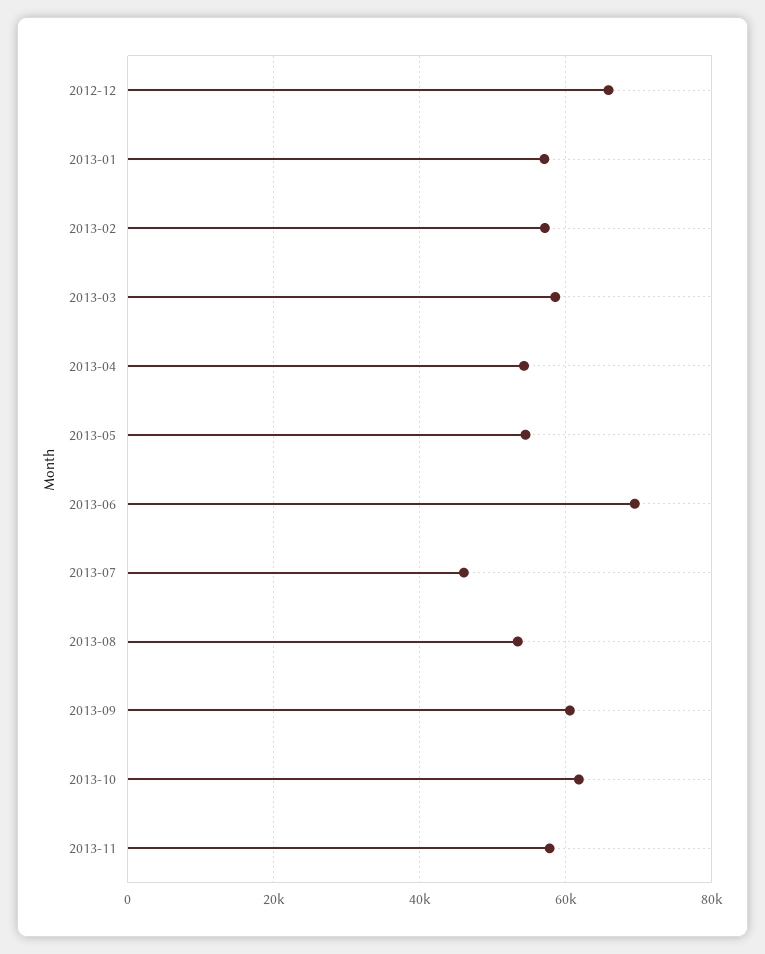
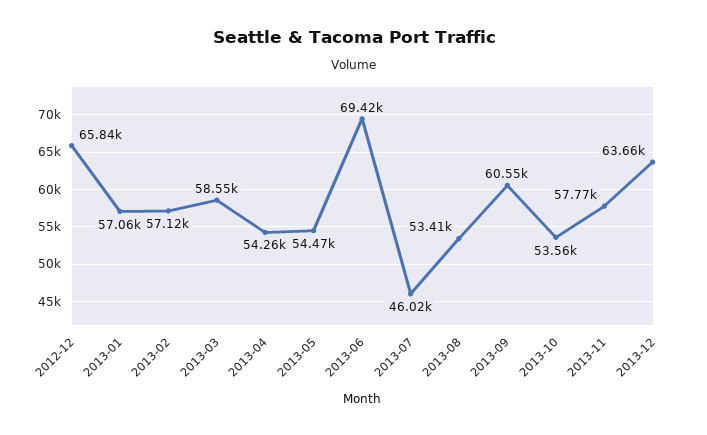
2013-10: 62000 -> 53560
2013-12: none -> 63660

